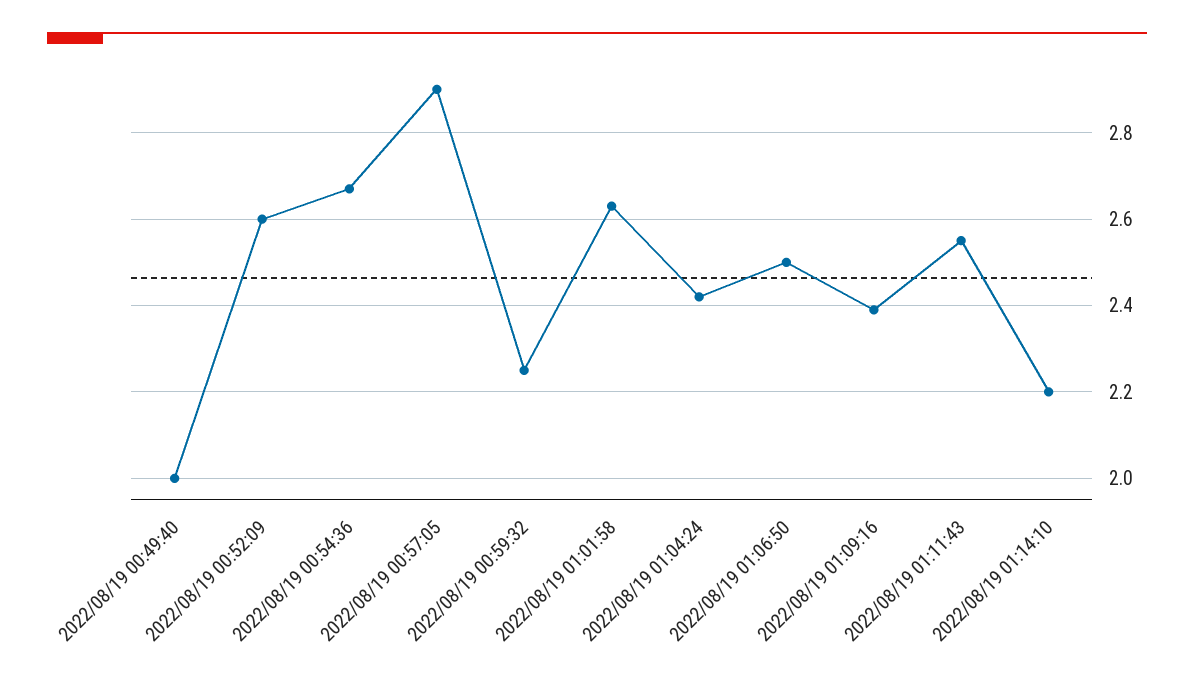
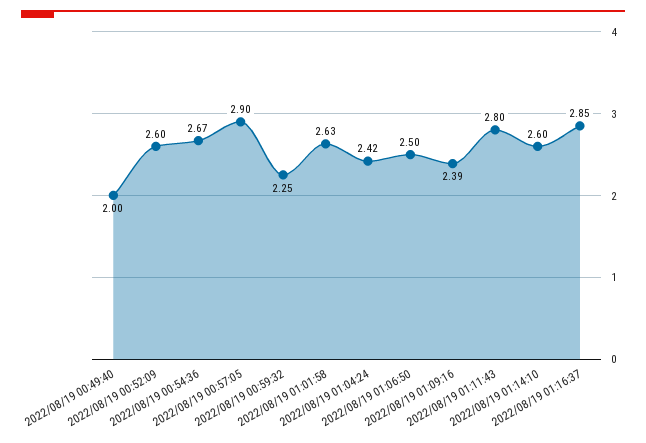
2022/08/19 01:11:43: 2.55 -> 2.8
2022/08/19 01:14:10: 2.2 -> 2.6
2022/08/19 01:16:37: none -> 2.85

